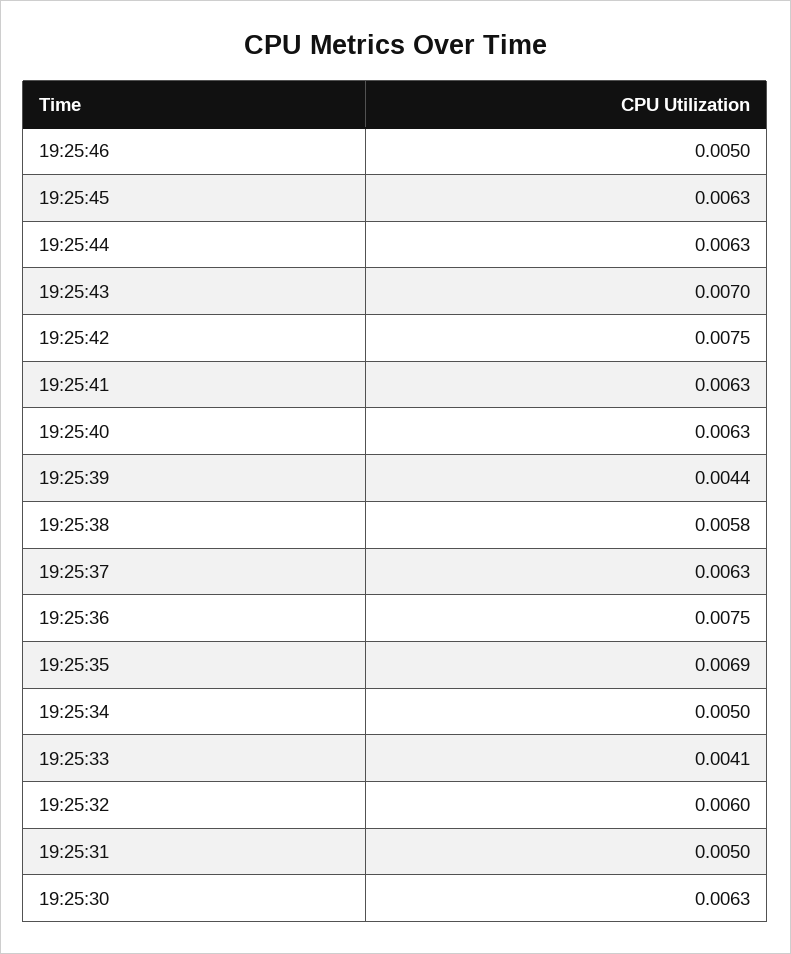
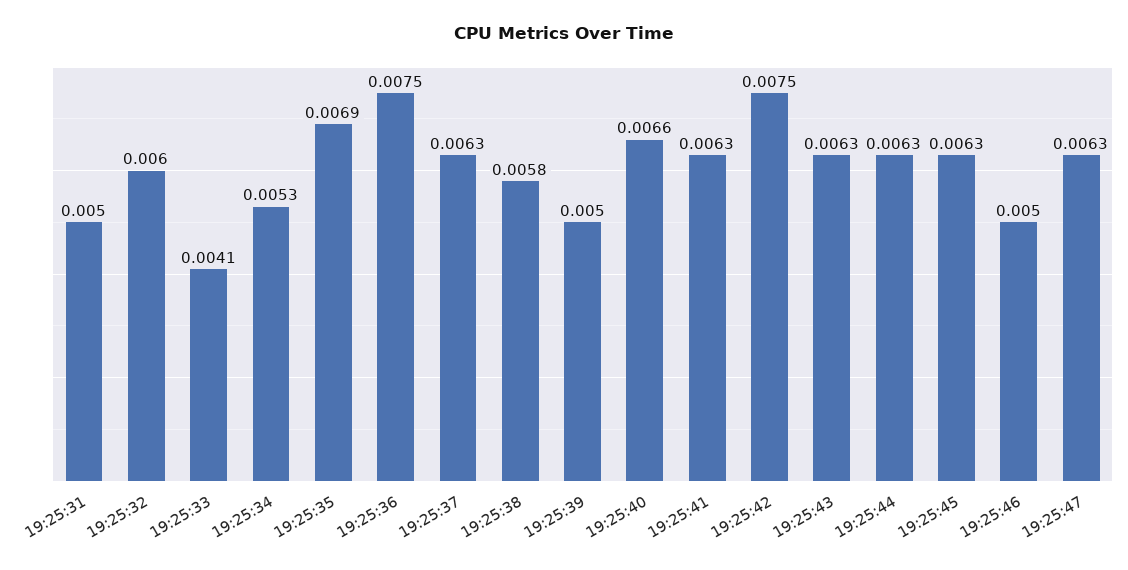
19:25:43: 0.007 -> 0.0063
19:25:40: 0.0063 -> 0.0066
19:25:39: 0.0044 -> 0.005
19:25:34: 0.005 -> 0.0053
19:25:30: 0.0063 -> none
19:25:47: none -> 0.0063

